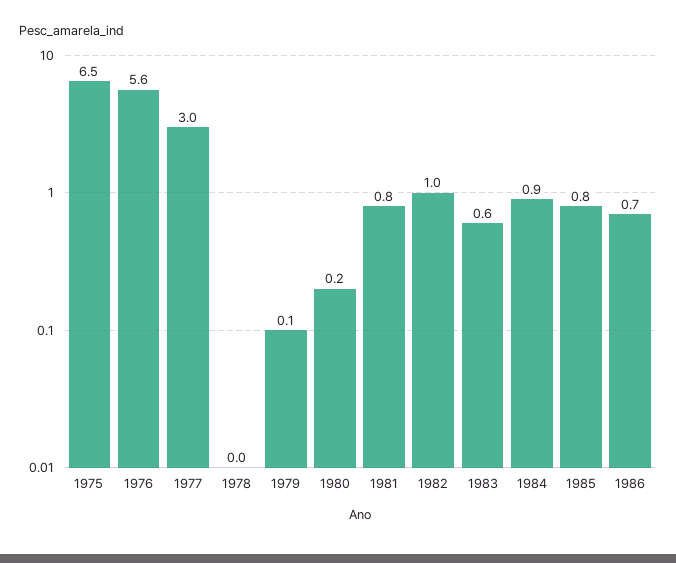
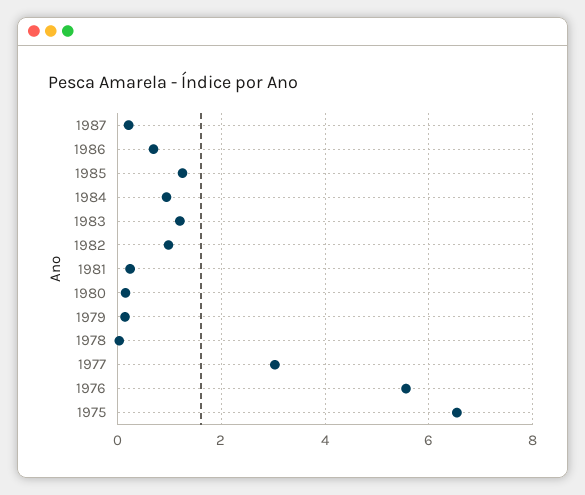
1981: 0.8 -> 0.2
1983: 0.6 -> 1.2
1985: 0.8 -> 1.2
1987: none -> 0.2

